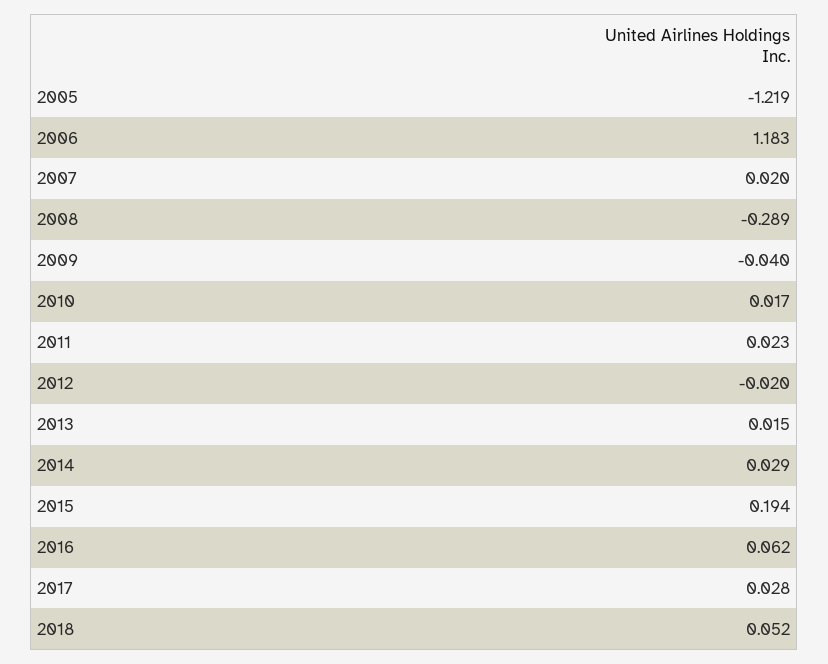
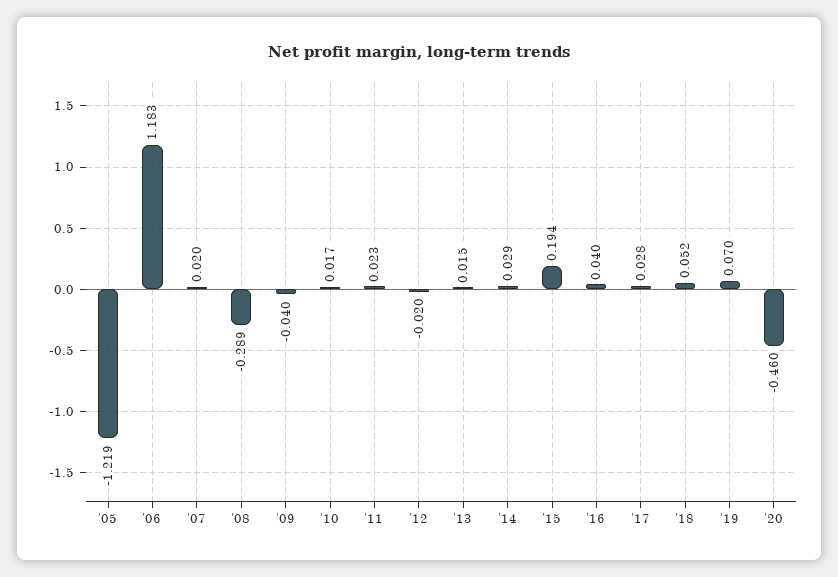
2016: 0.062 -> 0.04
'19: none -> 0.07
'20: none -> -0.46

